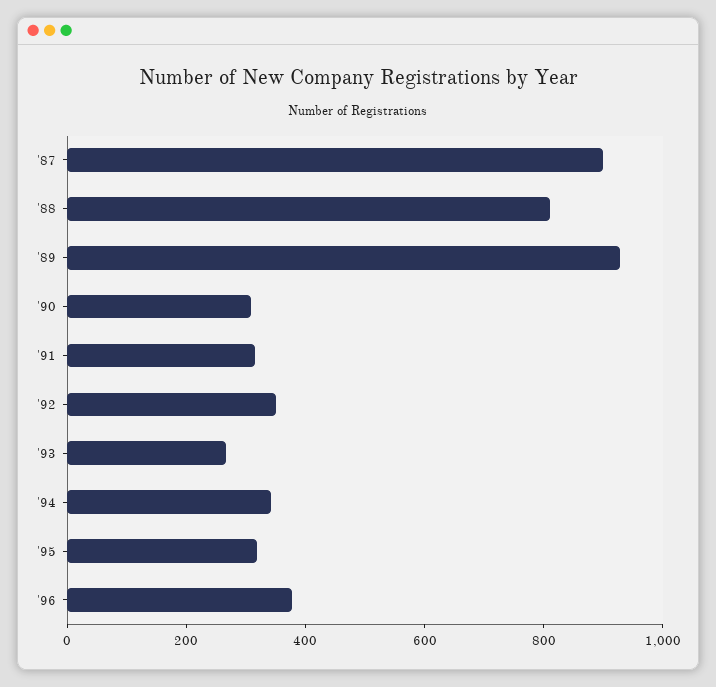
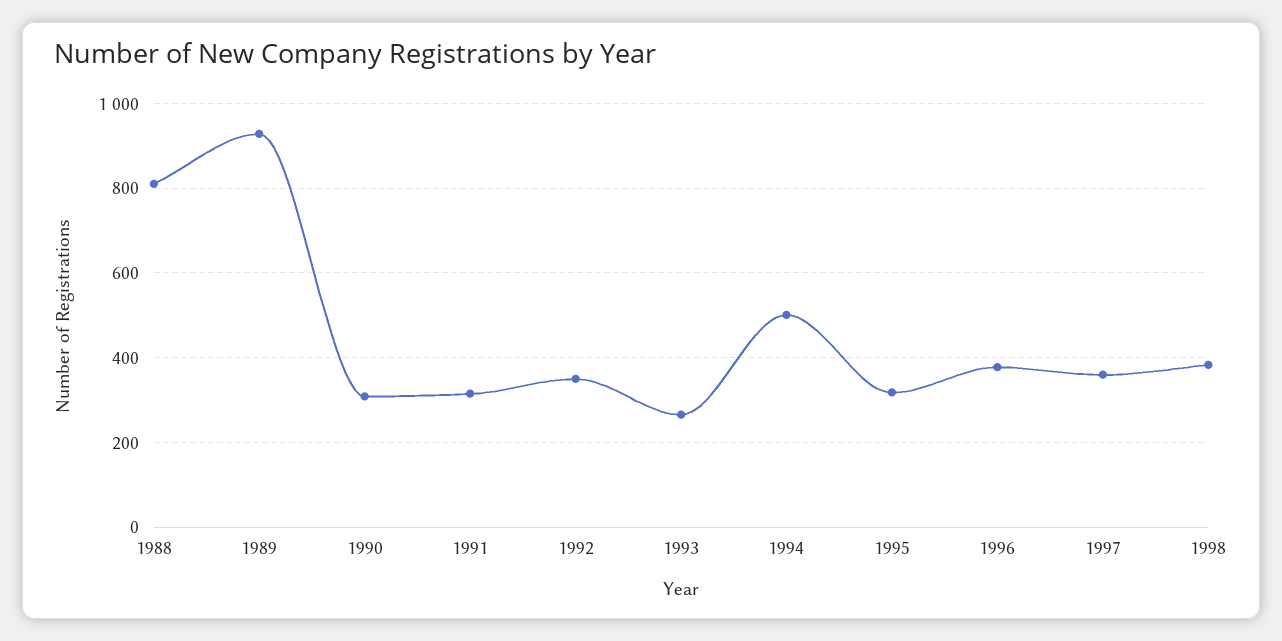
'87: 900 -> none
'94: 350 -> 500
1997: none -> 360
1998: none -> 380

